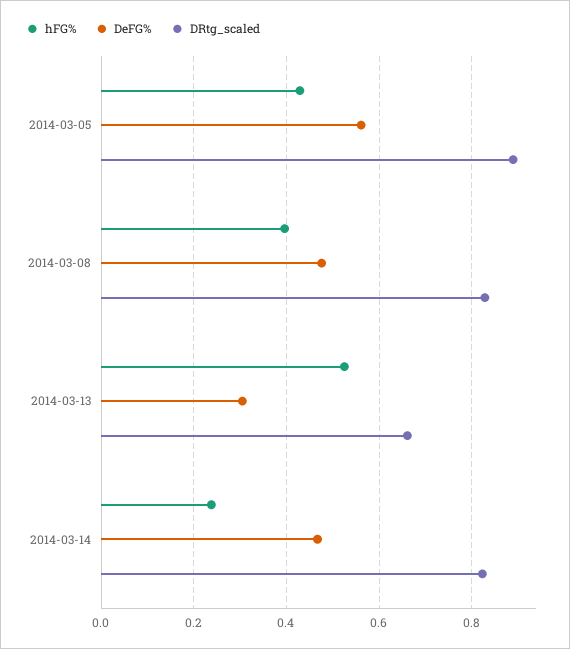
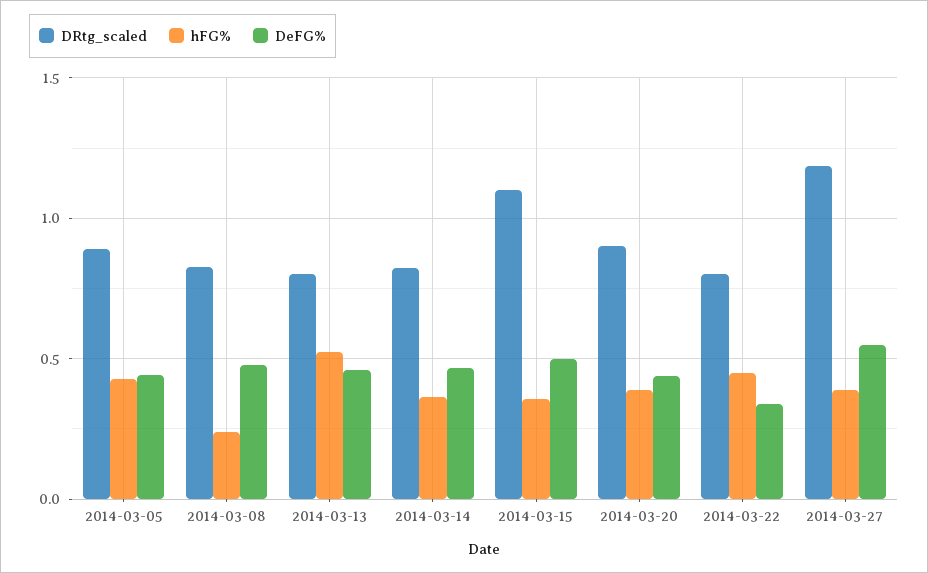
DeFG%, 2014-03-05: 0.56 -> 0.45
hFG%, 2014-03-08: 0.4 -> 0.25
DeFG%, 2014-03-13: 0.3 -> 0.45
DRtg_scaled, 2014-03-13: 0.66 -> 0.8
hFG%, 2014-03-14: 0.24 -> 0.35
DRtg_scaled, 2014-03-15: none -> 1.1
hFG%, 2014-03-15: none -> 0.35
DeFG%, 2014-03-15: none -> 0.5
DRtg_scaled, 2014-03-20: none -> 0.9
hFG%, 2014-03-20: none -> 0.4
DeFG%, 2014-03-20: none -> 0.45
DRtg_scaled, 2014-03-22: none -> 0.8
hFG%, 2014-03-22: none -> 0.45
DeFG%, 2014-03-22: none -> 0.35
DRtg_scaled, 2014-03-27: none -> 1.2
hFG%, 2014-03-27: none -> 0.4
DeFG%, 2014-03-27: none -> 0.55

